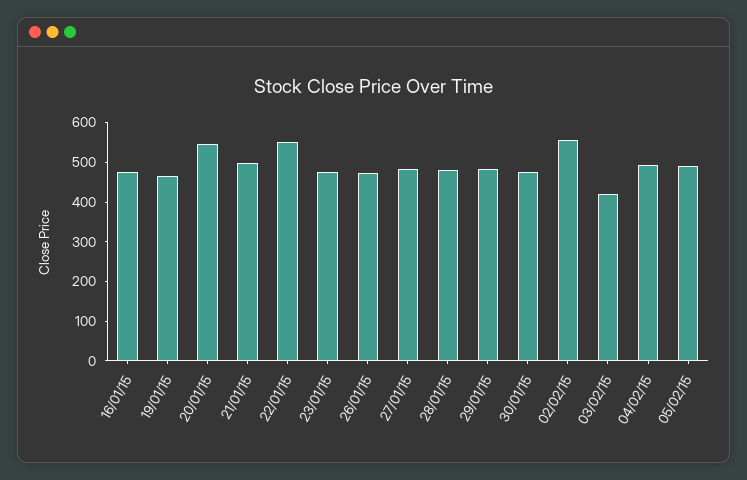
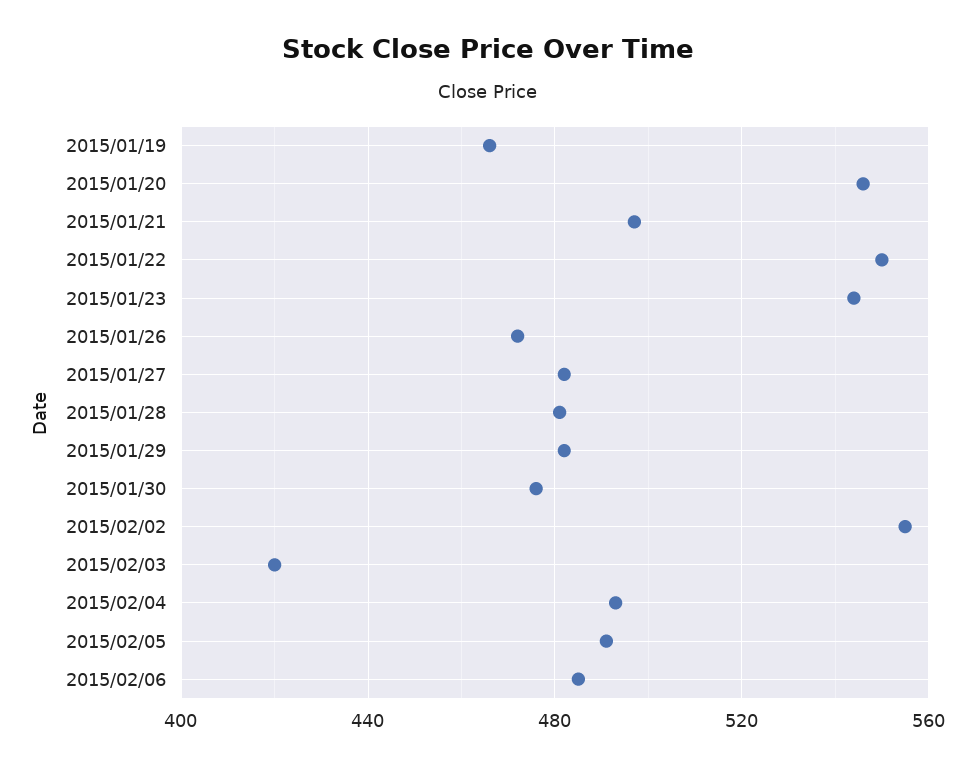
16/01/15: 475 -> none
23/01/15: 475 -> 545
2015/02/06: none -> 485

